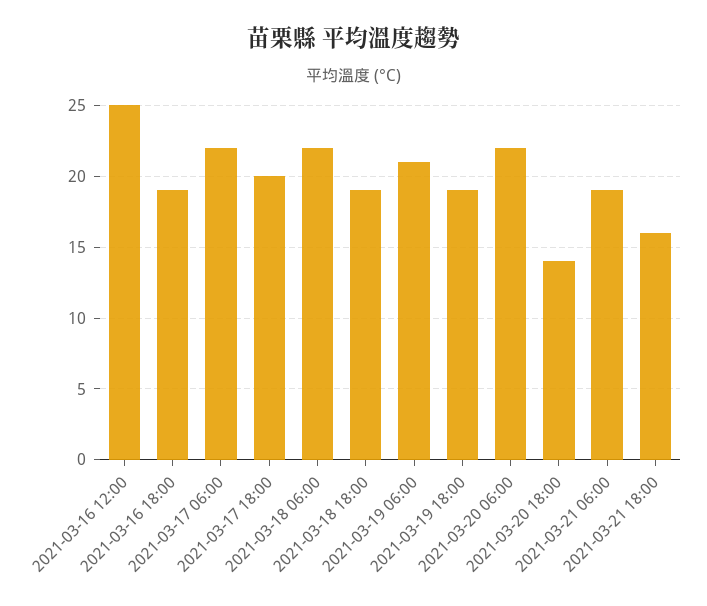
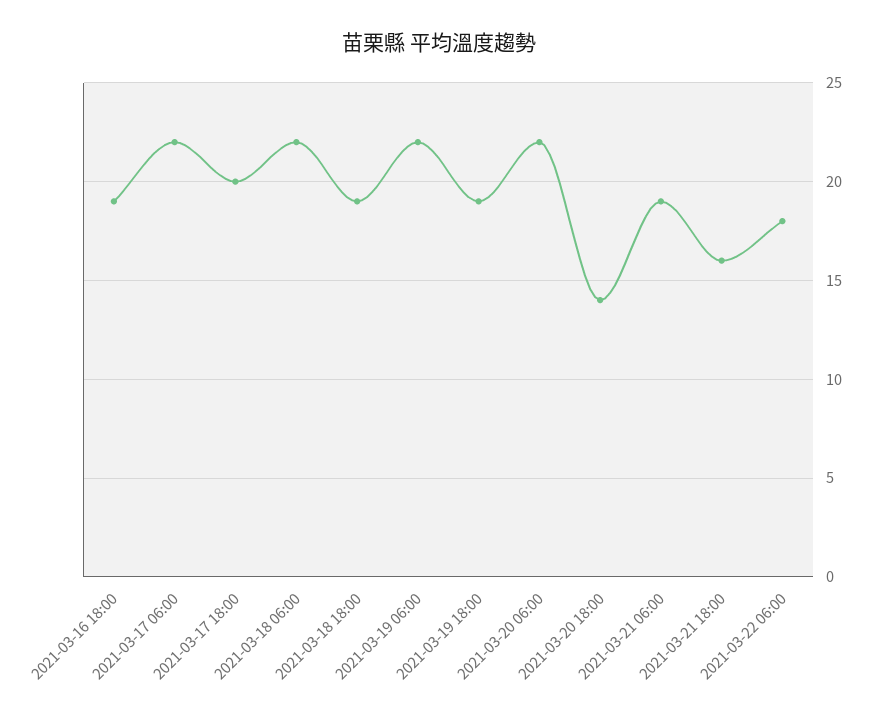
2021-03-16 12:00: 25 -> none
2021-03-19 06:00: 21 -> 22
2021-03-22 06:00: none -> 18

